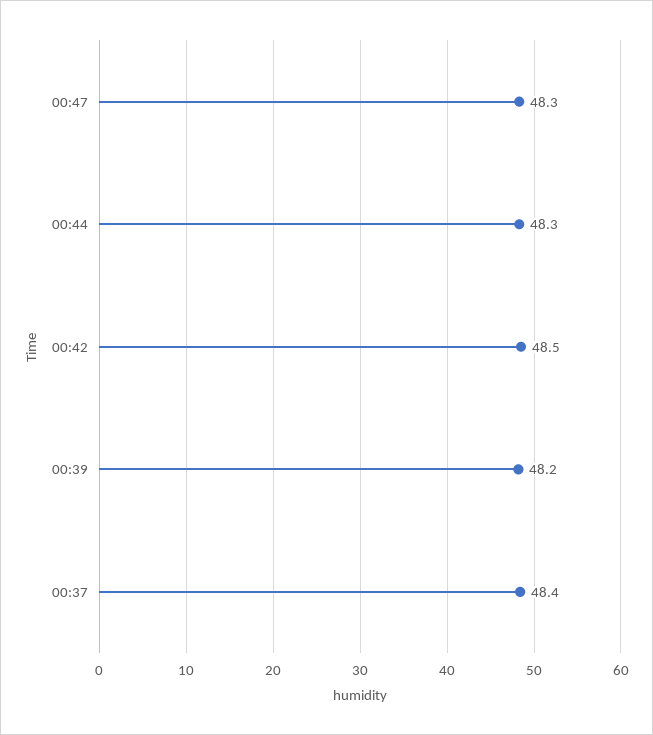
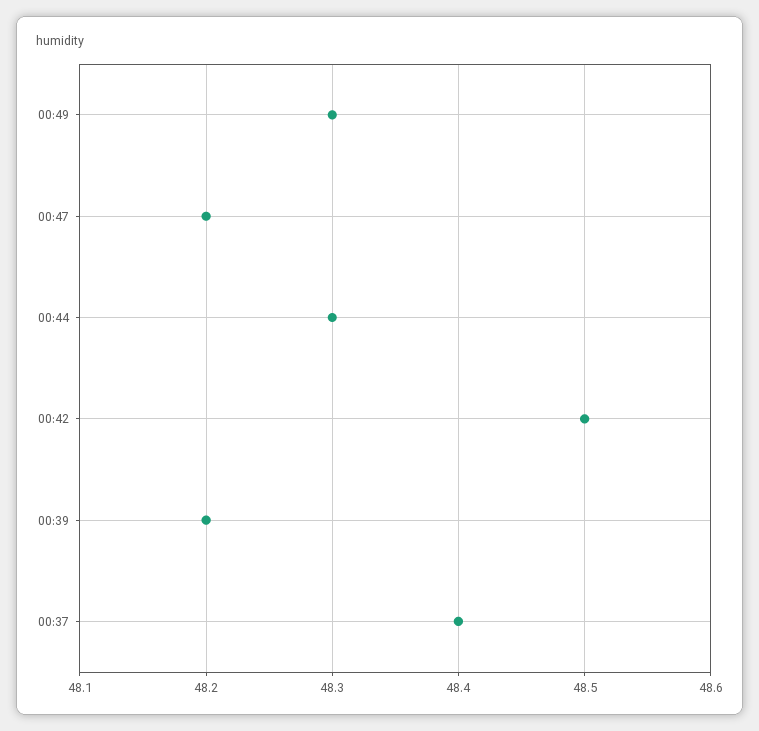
00:47: 48.3 -> 48.2
00:49: none -> 48.3

